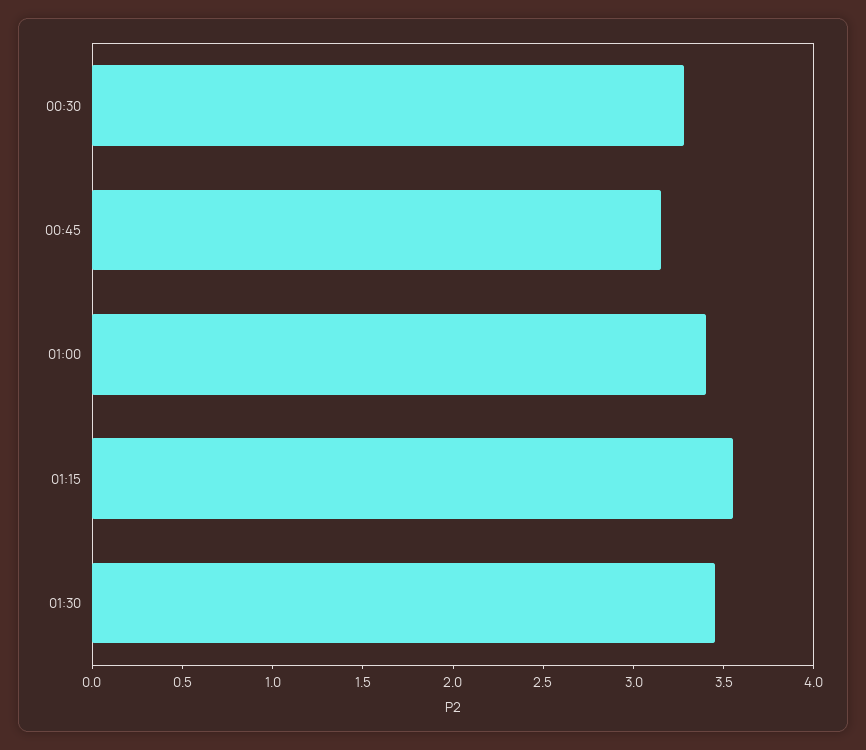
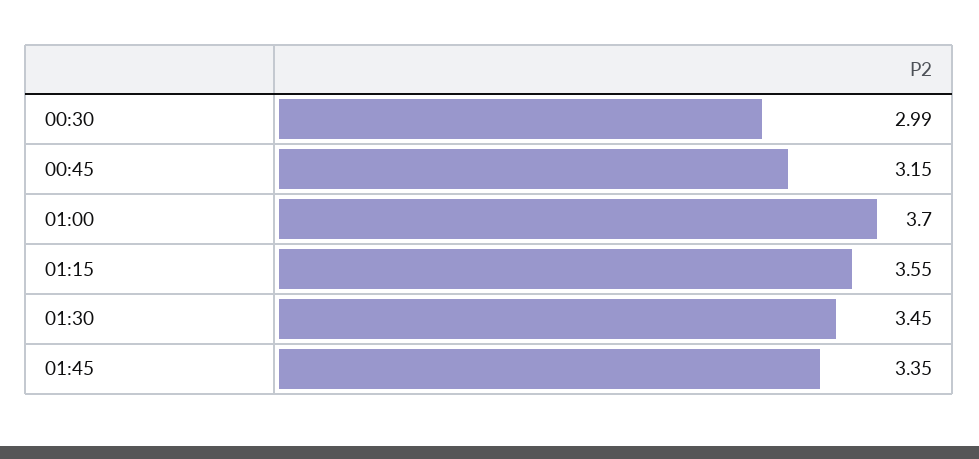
00:30: 3.3 -> 2.99
01:00: 3.4 -> 3.7
01:45: none -> 3.35

